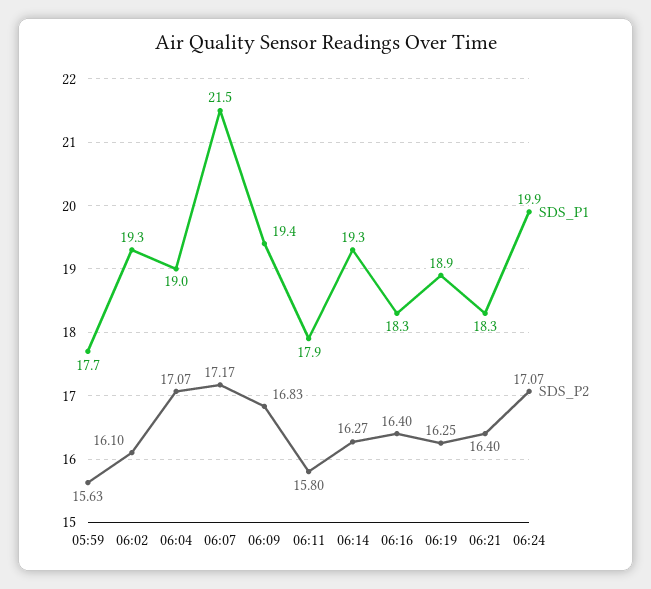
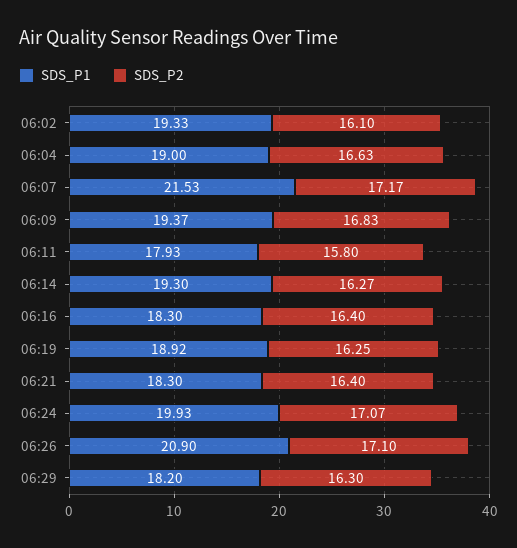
SDS_P1, 05:59: 17.7 -> none
SDS_P2, 05:59: 15.63 -> none
SDS_P2, 06:04: 17.07 -> 16.63
SDS_P1, 06:26: none -> 20.9
SDS_P2, 06:26: none -> 17.1
SDS_P1, 06:29: none -> 18.2
SDS_P2, 06:29: none -> 16.3

